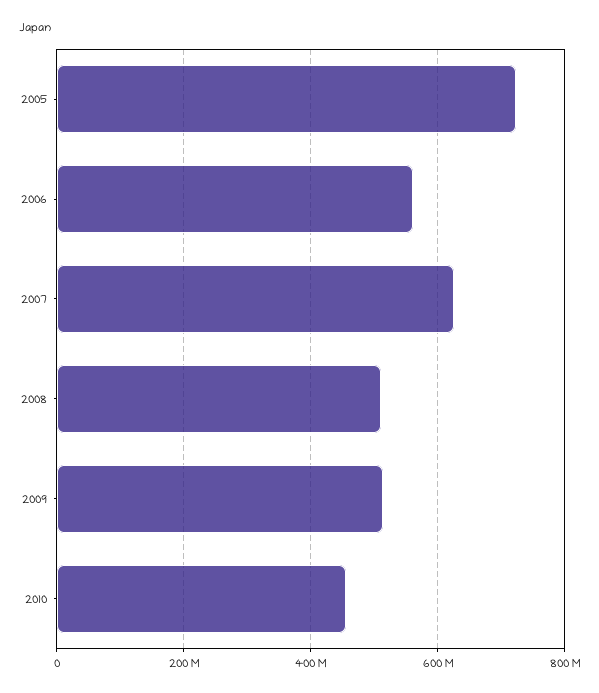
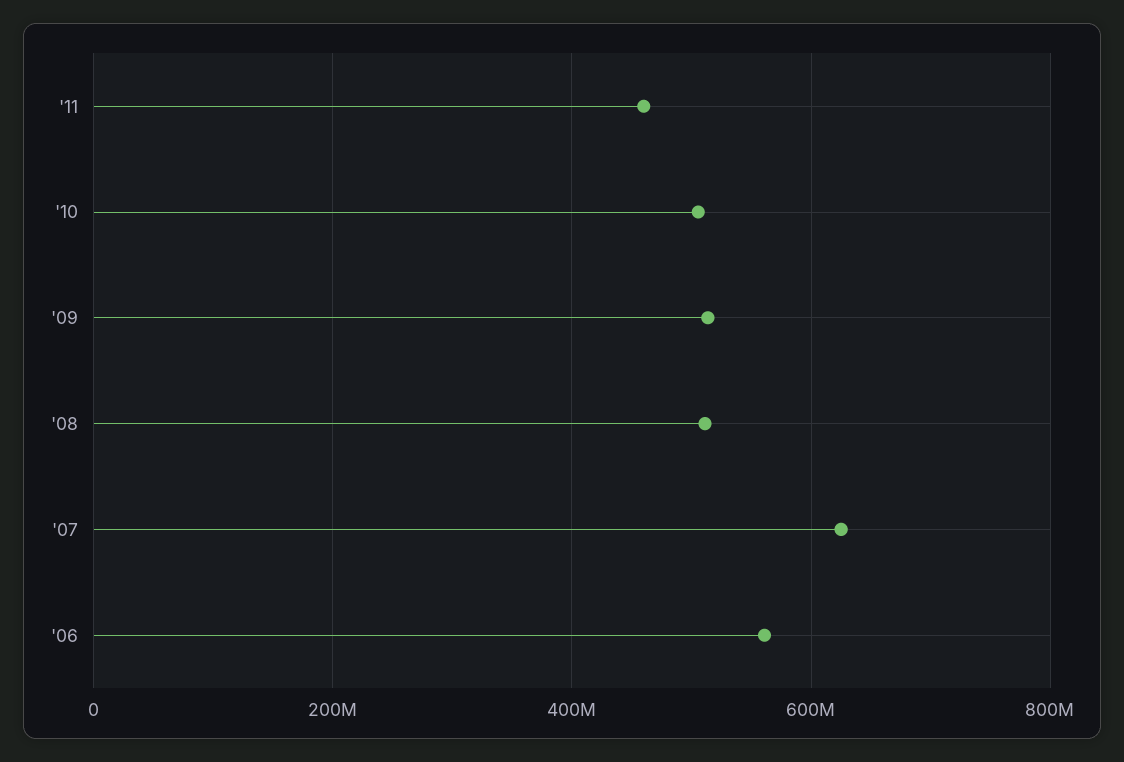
2005: 720000000 -> none
2010: 460000000 -> 500000000
'11: none -> 460000000

